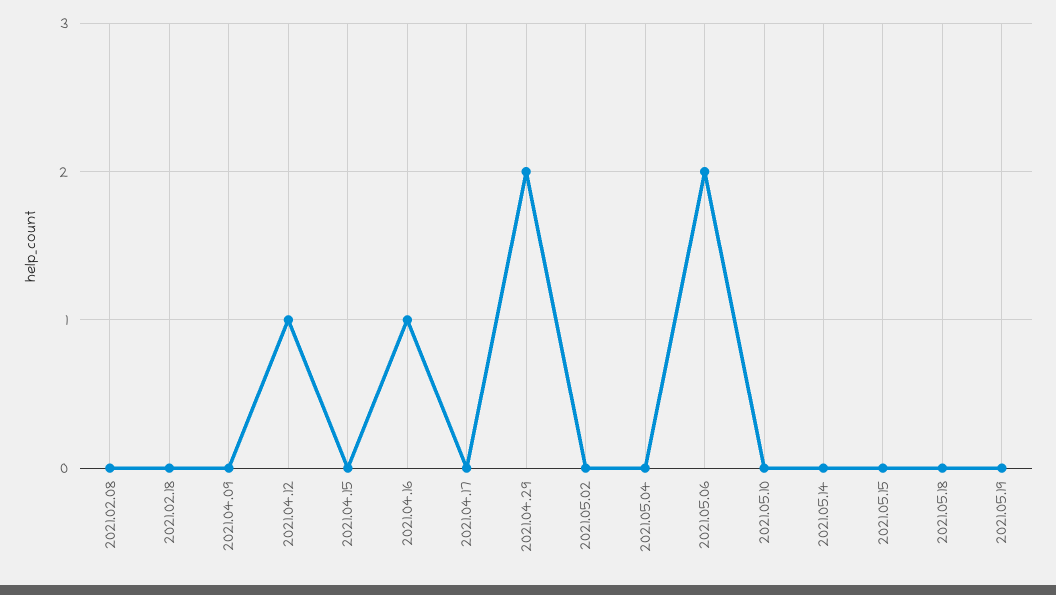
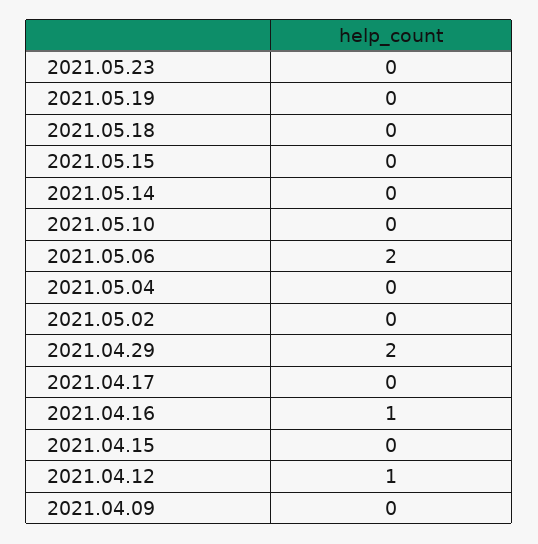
2021.02.08: 0 -> none
2021.02.18: 0 -> none
2021.05.23: none -> 0

